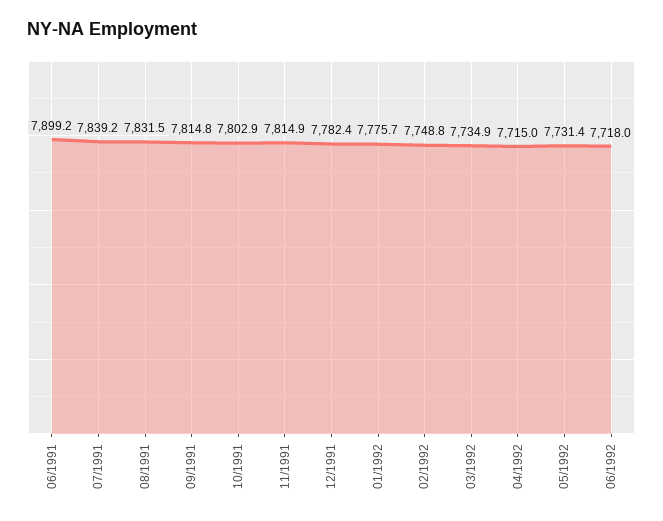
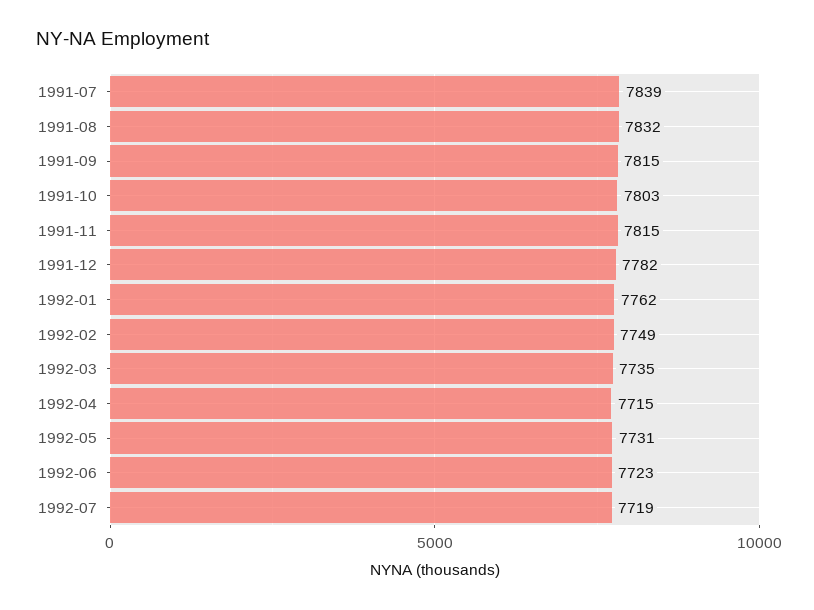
06/1991: 7899.2 -> none
01/1992: 7775.7 -> 7762
06/1992: 7718 -> 7723
1992-07: none -> 7719

